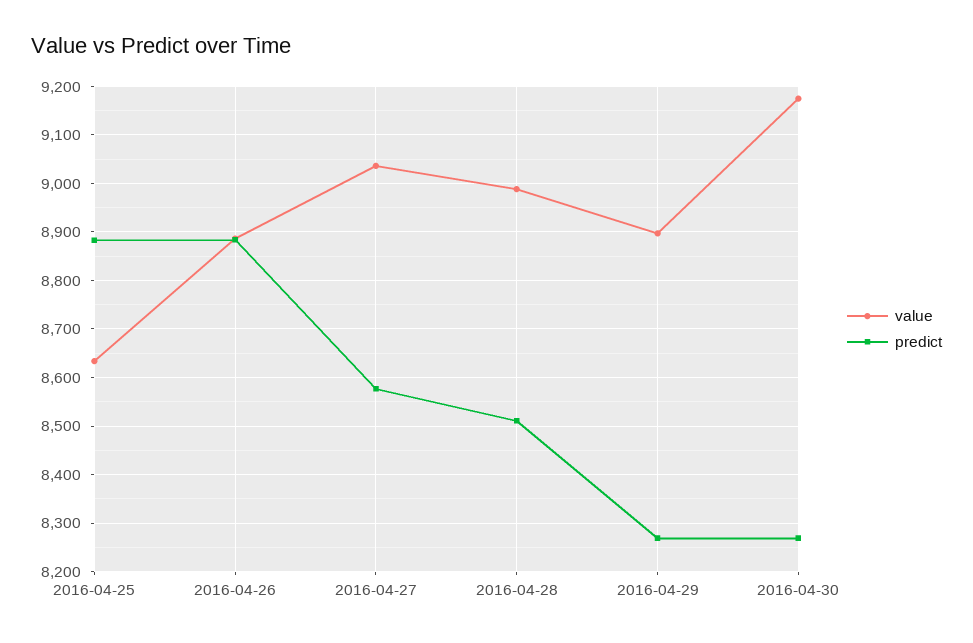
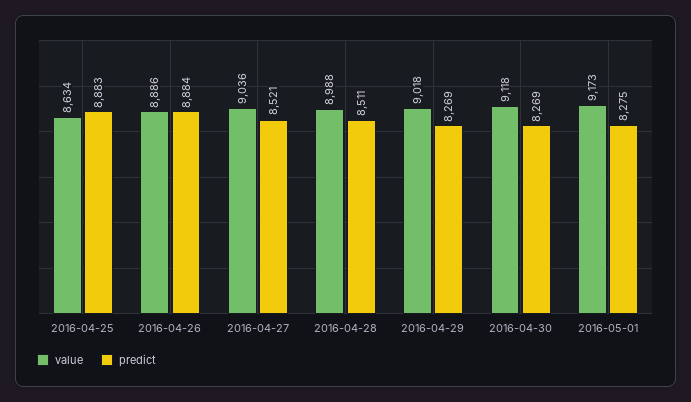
predict, 2016-04-27: 8580 -> 8521
value, 2016-04-29: 8900 -> 9018
value, 2016-04-30: 9180 -> 9118
value, 2016-05-01: none -> 9173
predict, 2016-05-01: none -> 8275

